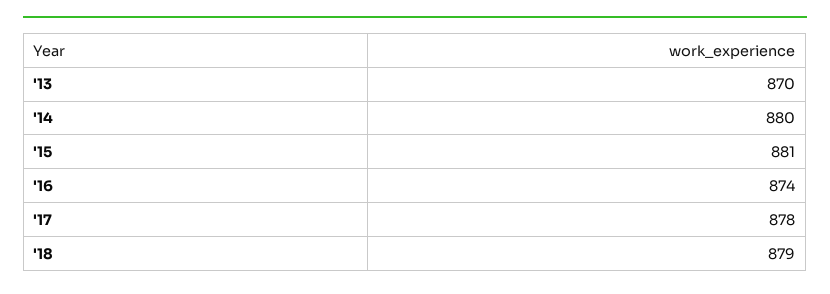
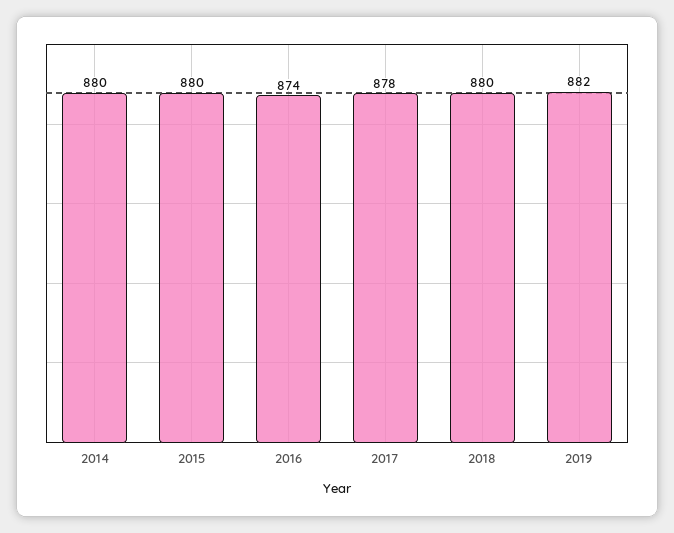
'13: 870 -> none
'15: 881 -> 880
'18: 879 -> 880
2019: none -> 882

